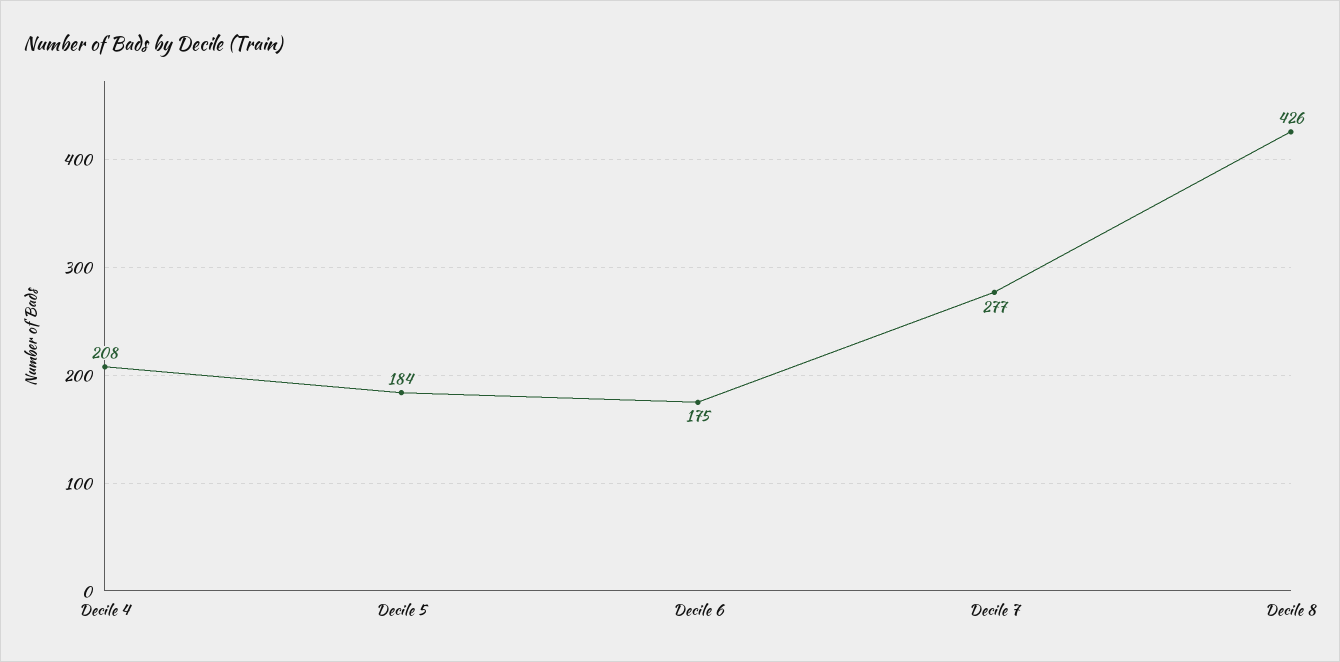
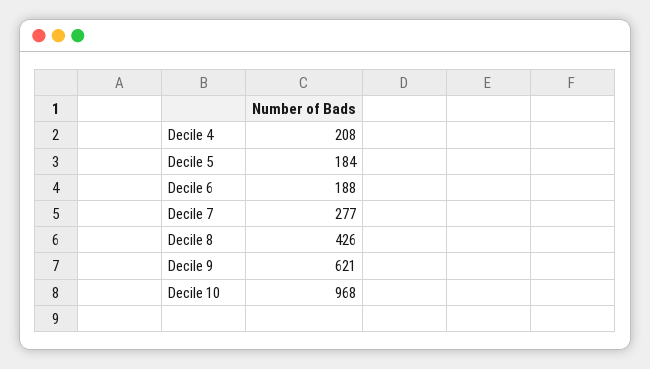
Decile 6: 175 -> 188
Decile 9: none -> 621
Decile 10: none -> 968

